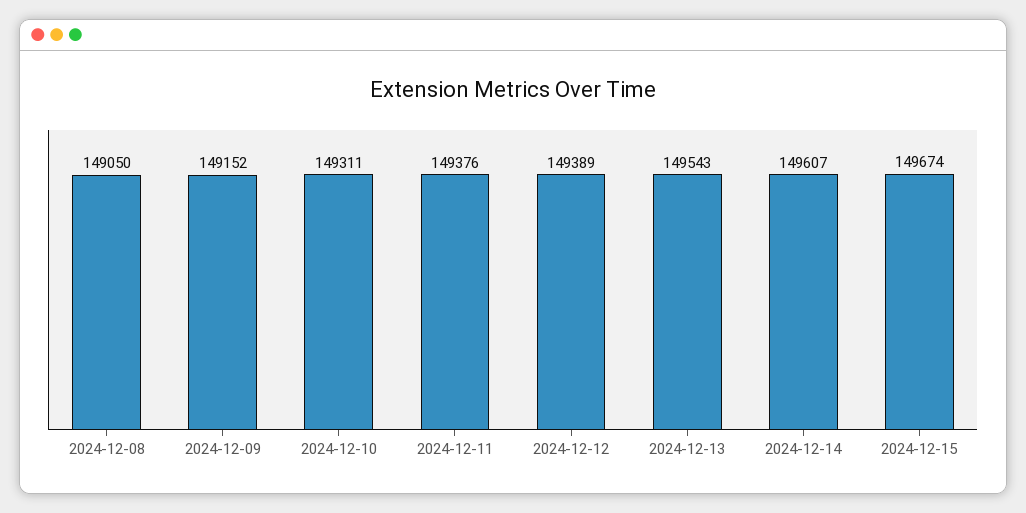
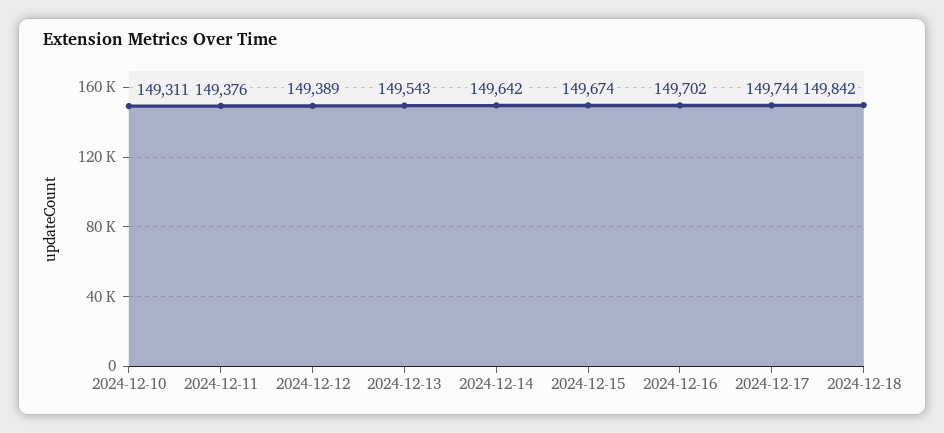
2024-12-08: 149050 -> none
2024-12-09: 149152 -> none
2024-12-14: 149607 -> 149642
2024-12-16: none -> 149702
2024-12-17: none -> 149744
2024-12-18: none -> 149842

